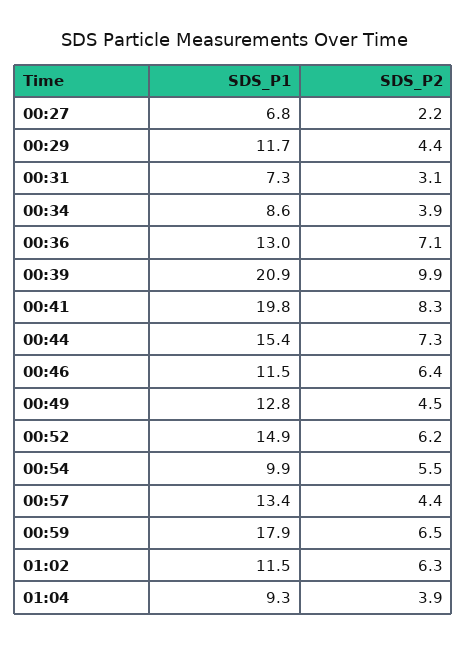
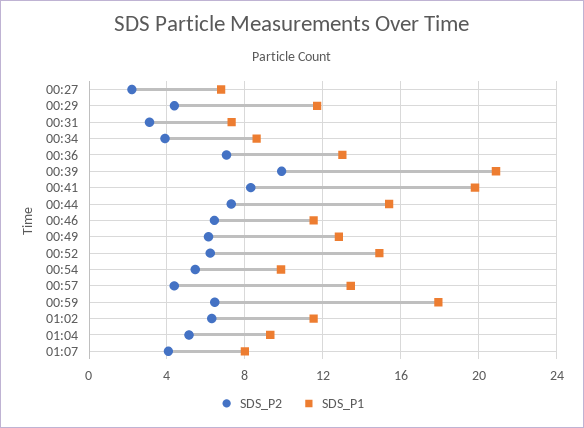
SDS_P2, 00:49: 4.5 -> 6
SDS_P2, 01:04: 3.9 -> 5
SDS_P2, 01:07: none -> 4
SDS_P1, 01:07: none -> 8

